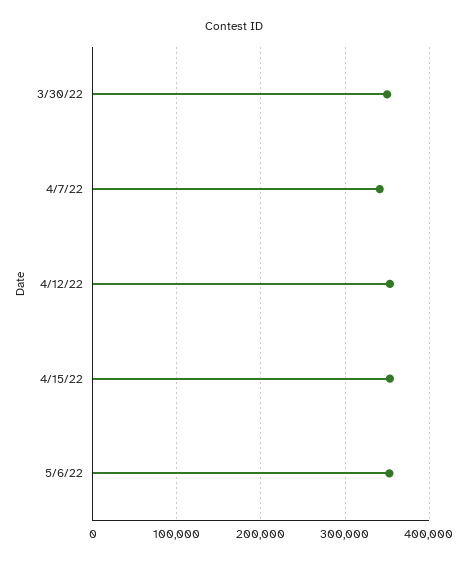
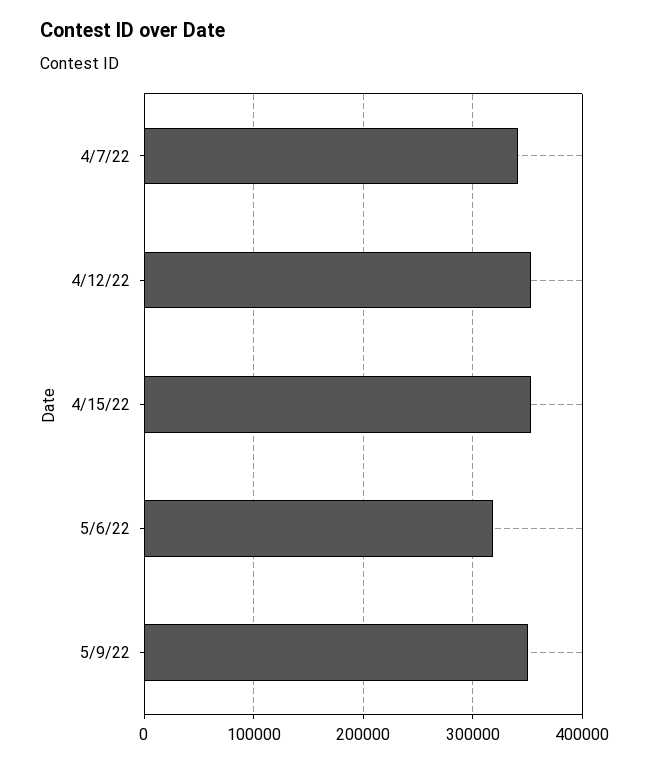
3/30/22: 350000 -> none
5/6/22: 350000 -> 320000
5/9/22: none -> 350000

